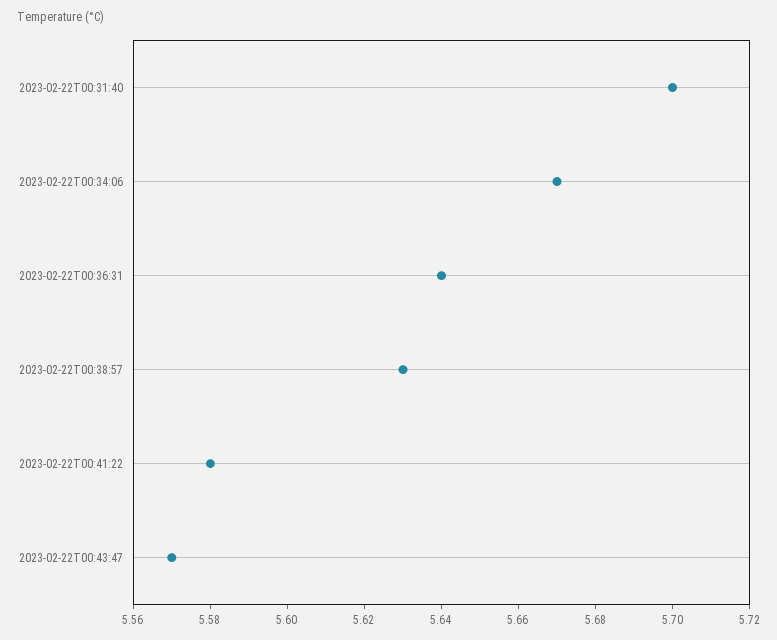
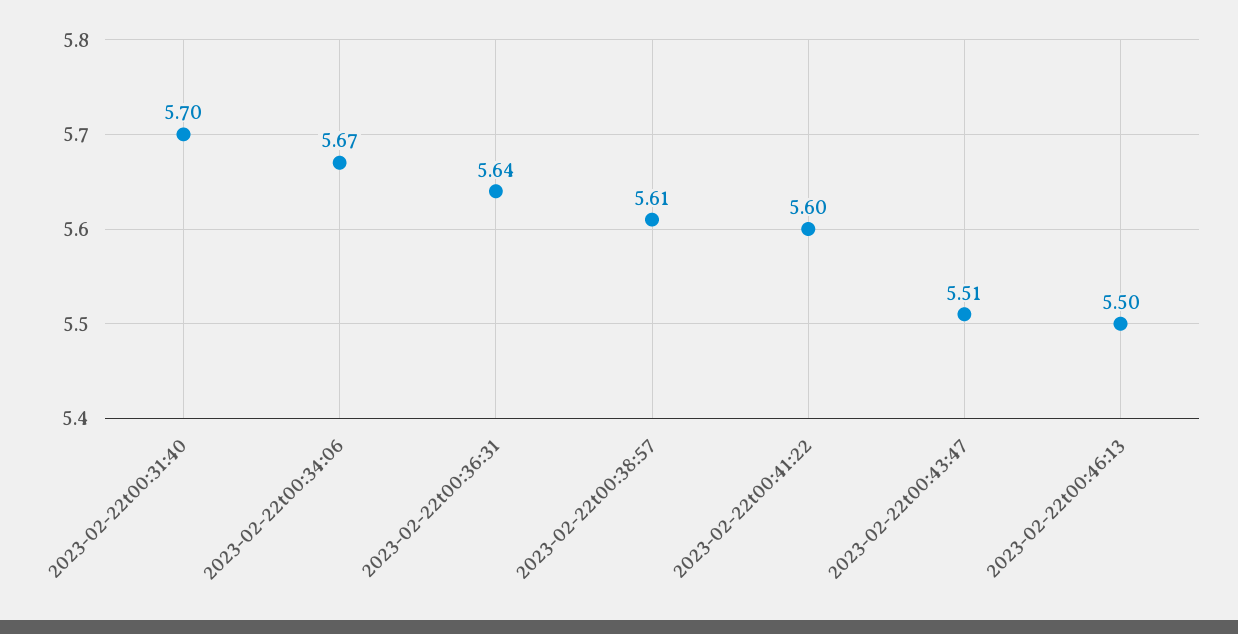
2023-02-22T00:38:57: 5.63 -> 5.61
2023-02-22T00:41:22: 5.58 -> 5.6
2023-02-22T00:43:47: 5.57 -> 5.51
2023-02-22t00:46:13: none -> 5.5

